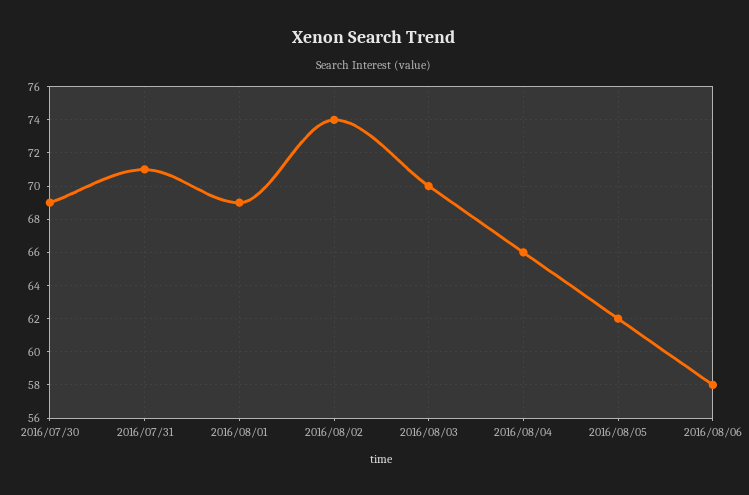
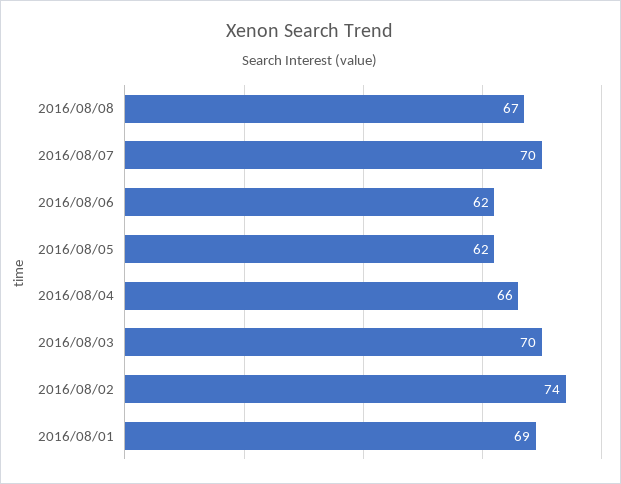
2016/07/30: 69 -> none
2016/07/31: 71 -> none
2016/08/06: 58 -> 62
2016/08/08: none -> 67
2016/08/07: none -> 70

